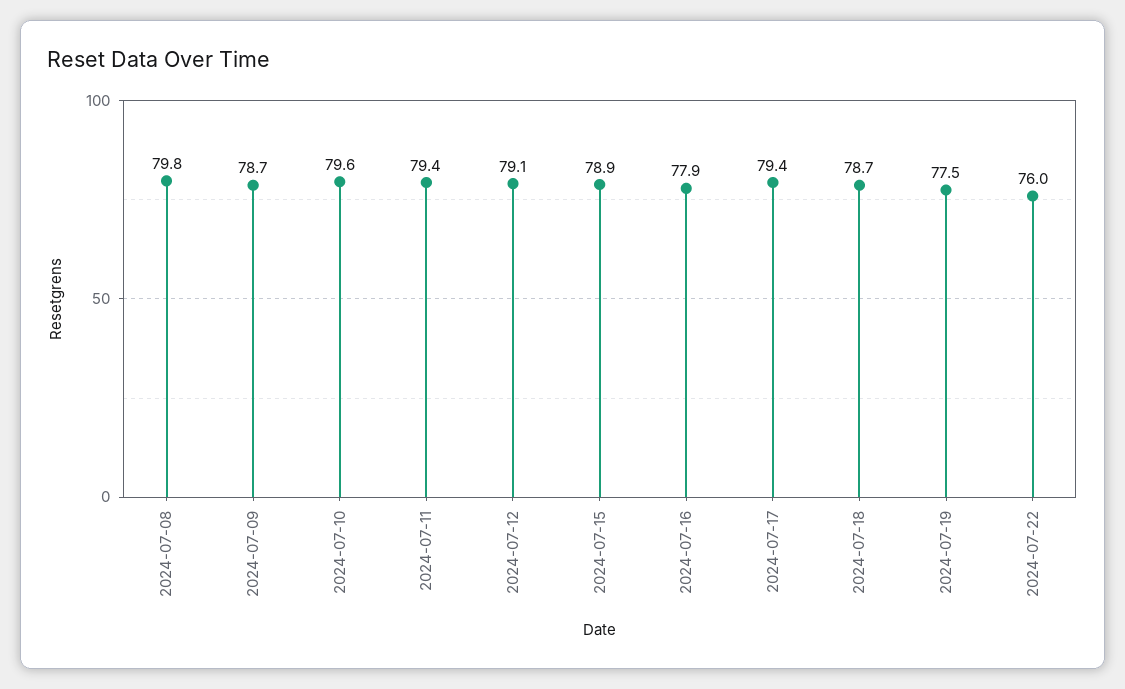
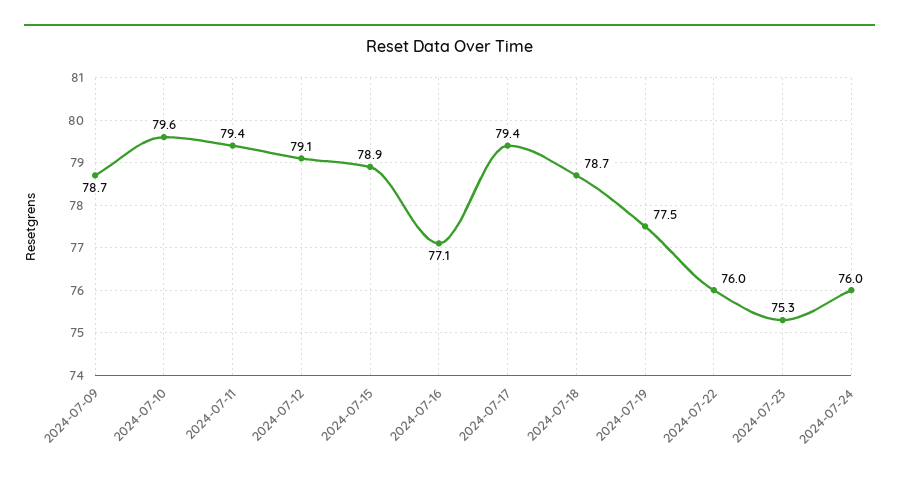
2024-07-08: 79.8 -> none
2024-07-16: 77.9 -> 77.1
2024-07-23: none -> 75.3
2024-07-24: none -> 76

